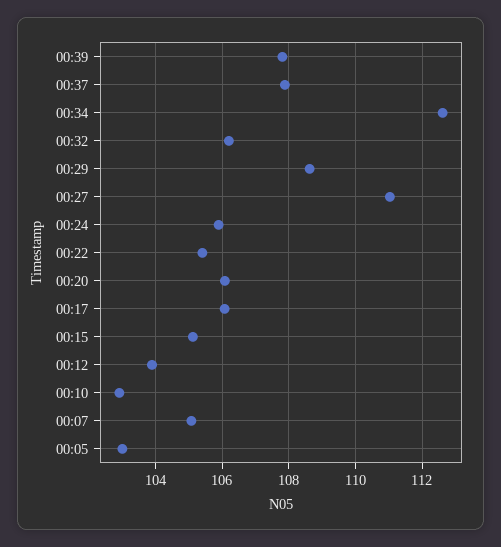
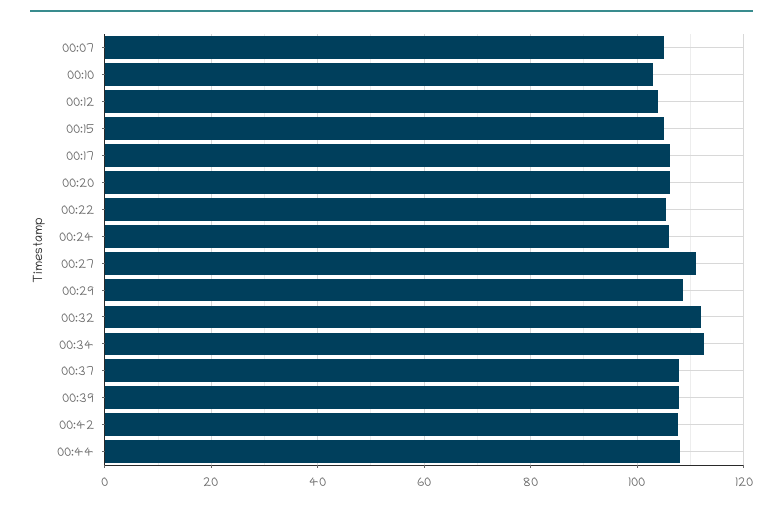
00:32: 106.2 -> 112
00:05: 103 -> none
00:42: none -> 108
00:44: none -> 108

